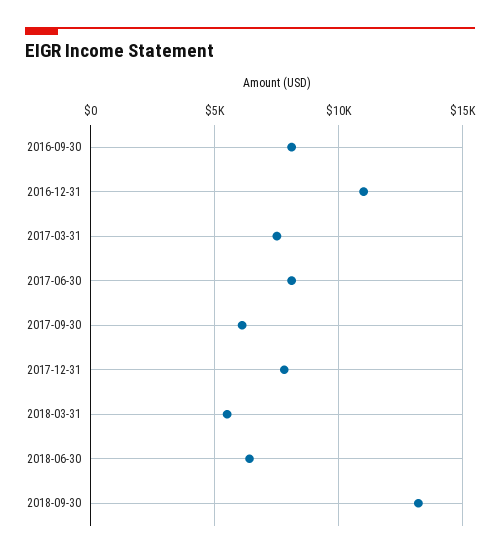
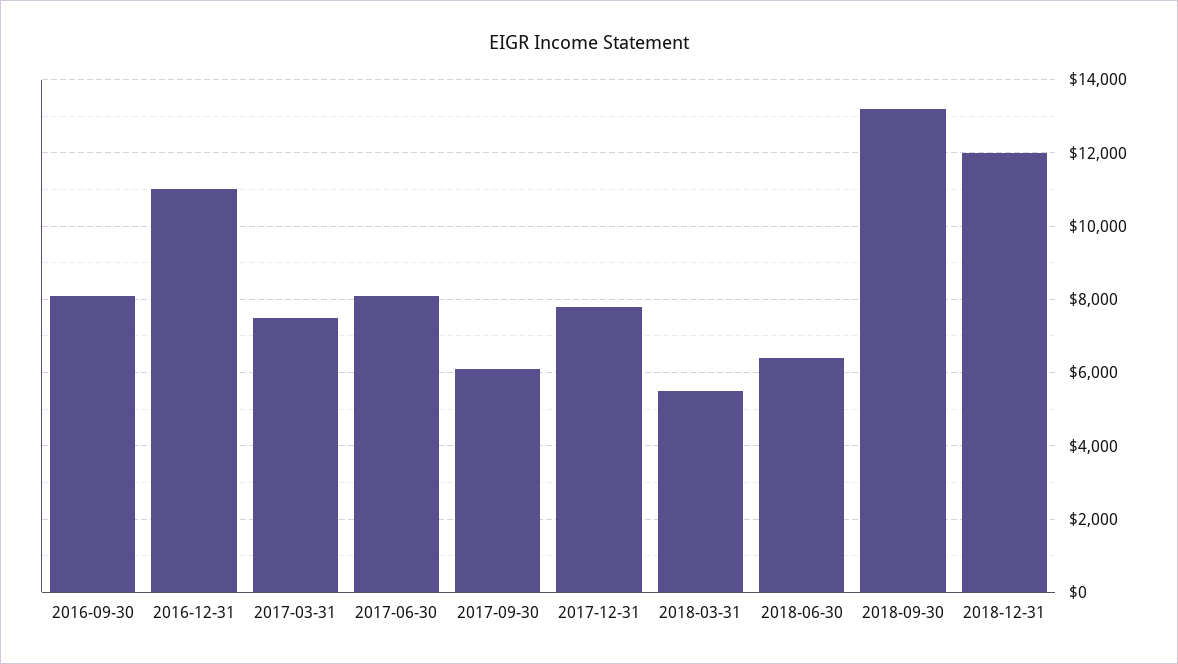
2018-12-31: none -> 12000

